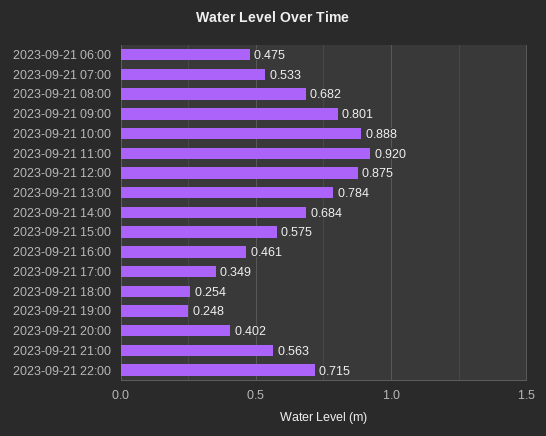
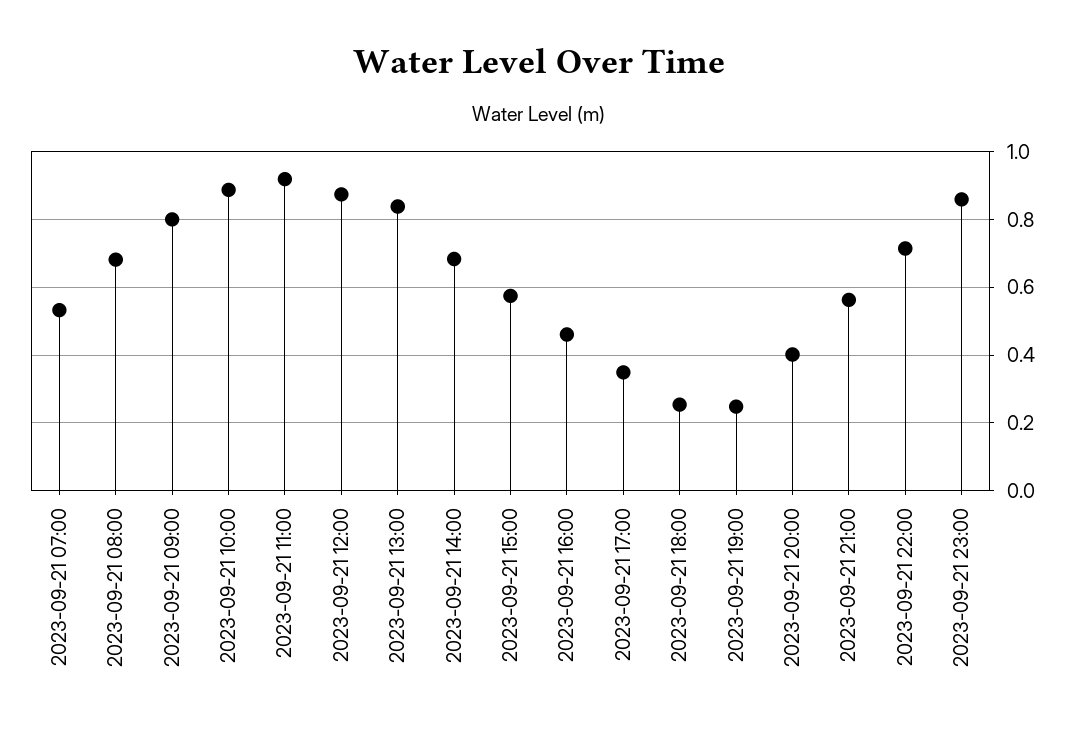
2023-09-21 06:00: 0.475 -> none
2023-09-21 13:00: 0.784 -> 0.84
2023-09-21 23:00: none -> 0.86

